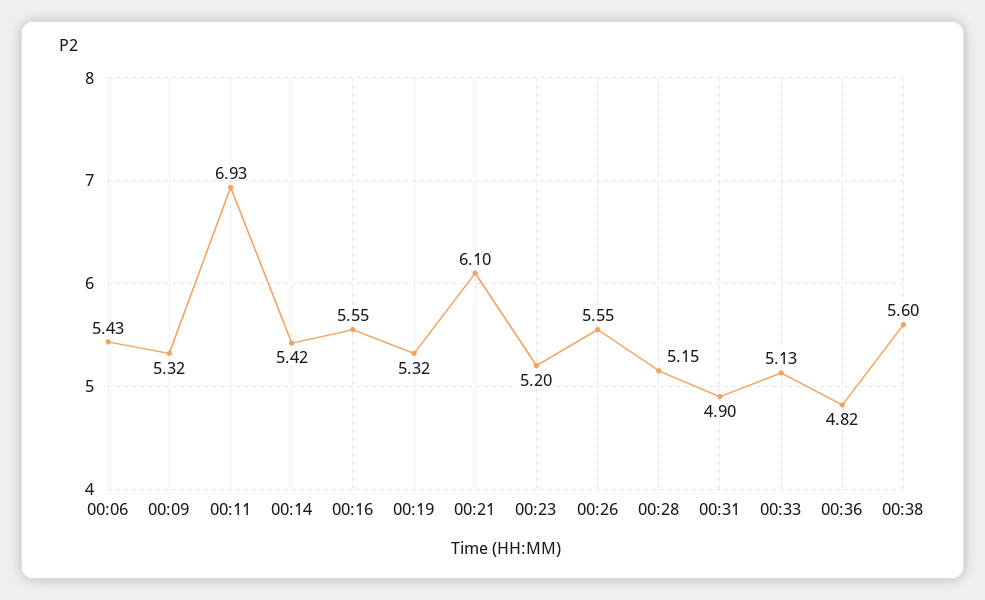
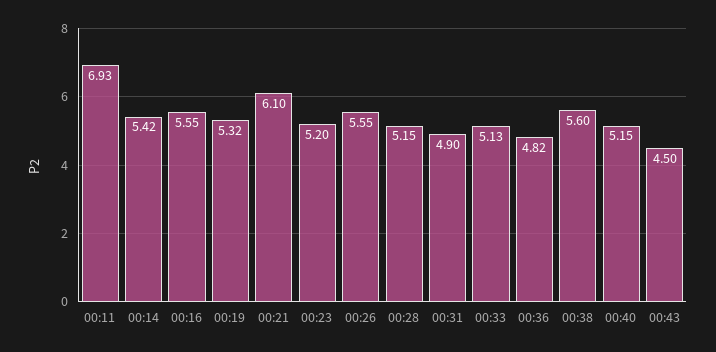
00:06: 5.43 -> none
00:09: 5.32 -> none
00:40: none -> 5.15
00:43: none -> 4.5

